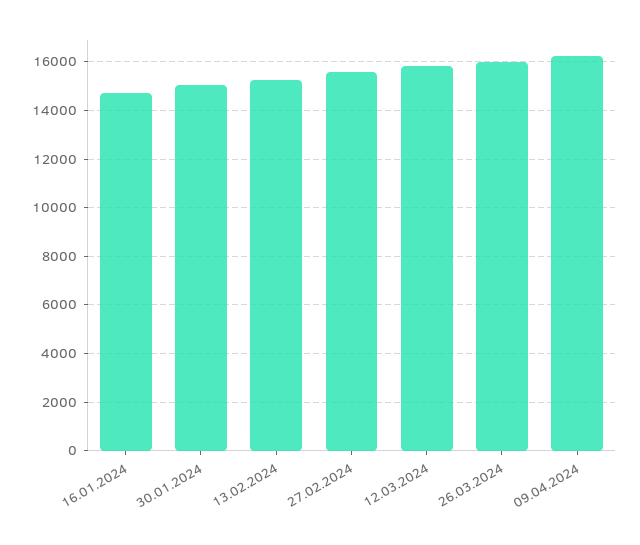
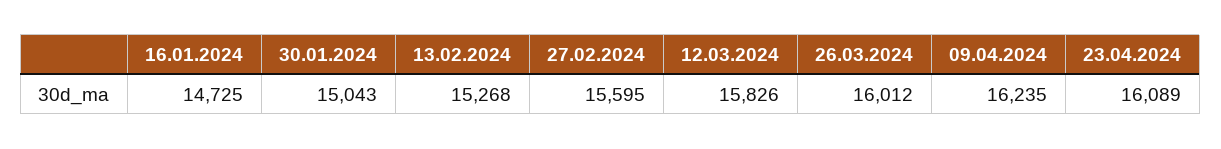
23.04.2024: none -> 16089

